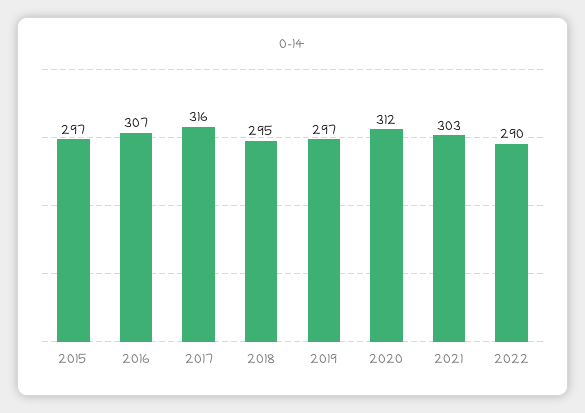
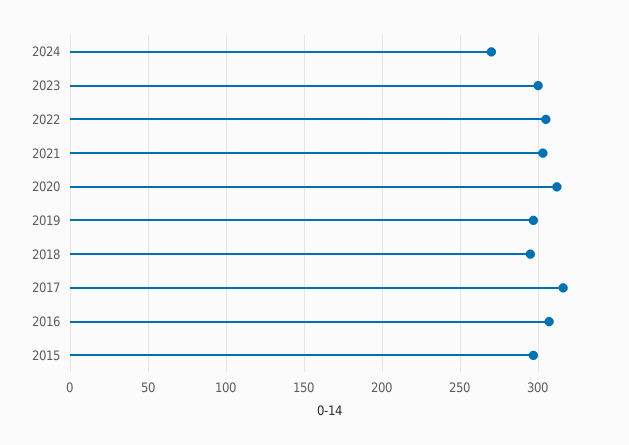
2022: 290 -> 305
2024: none -> 270
2023: none -> 300

